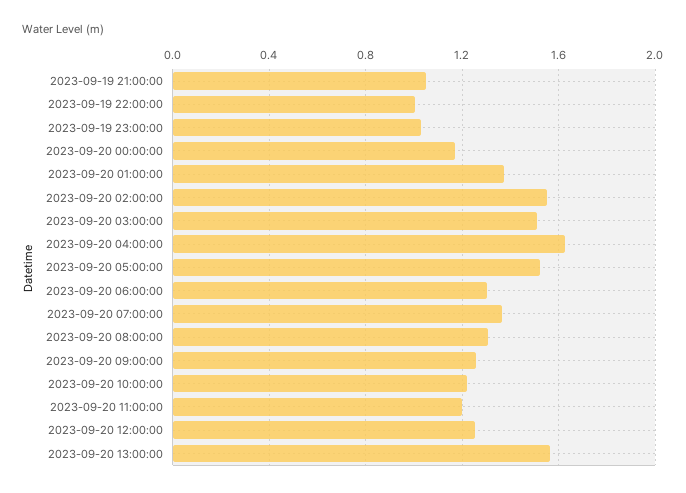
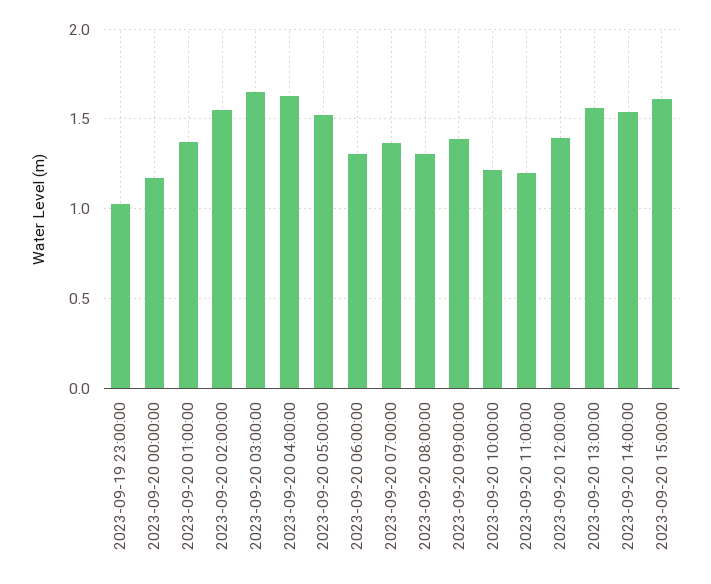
2023-09-19 21:00:00: 1.05 -> none
2023-09-19 22:00:00: 1 -> none
2023-09-20 03:00:00: 1.5 -> 1.65
2023-09-20 09:00:00: 1.25 -> 1.4
2023-09-20 12:00:00: 1.25 -> 1.4
2023-09-20 14:00:00: none -> 1.55
2023-09-20 15:00:00: none -> 1.6

